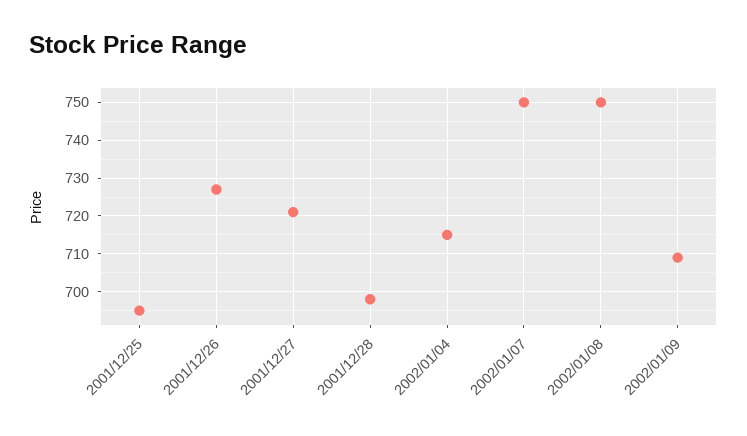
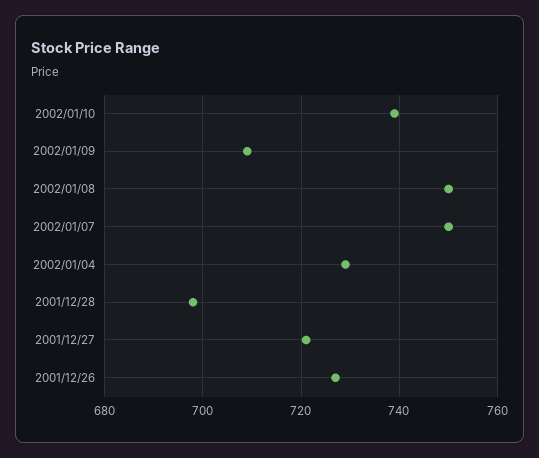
2001/12/25: 695 -> none
2002/01/04: 715 -> 730
2002/01/10: none -> 740

